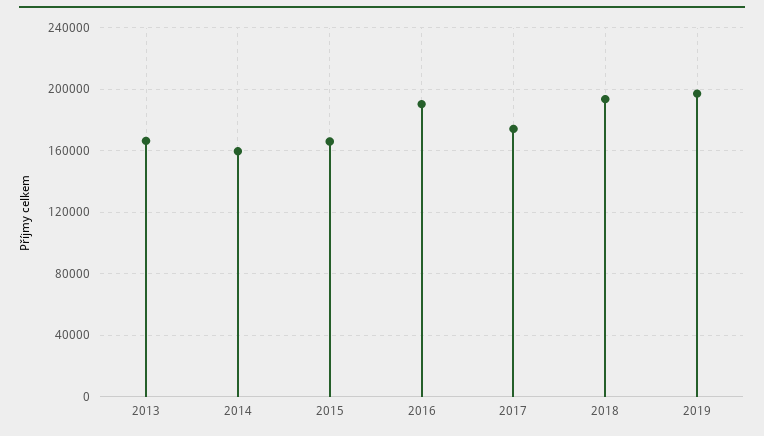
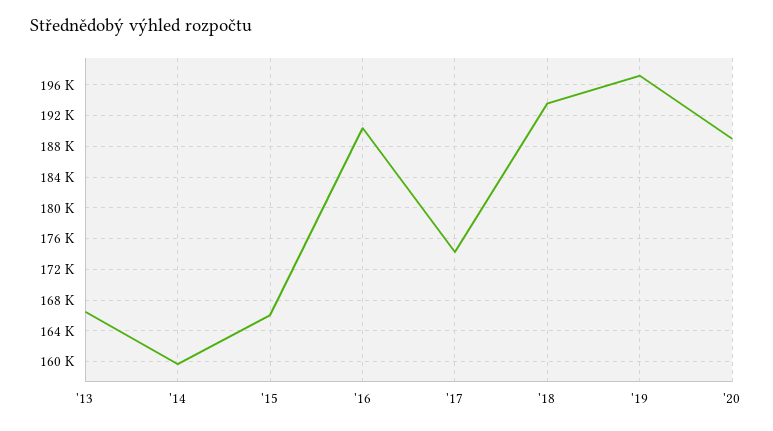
'20: none -> 189000

